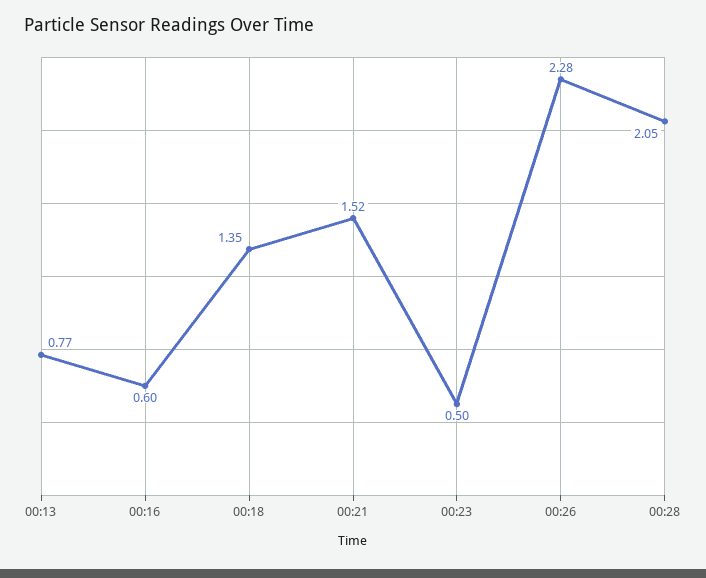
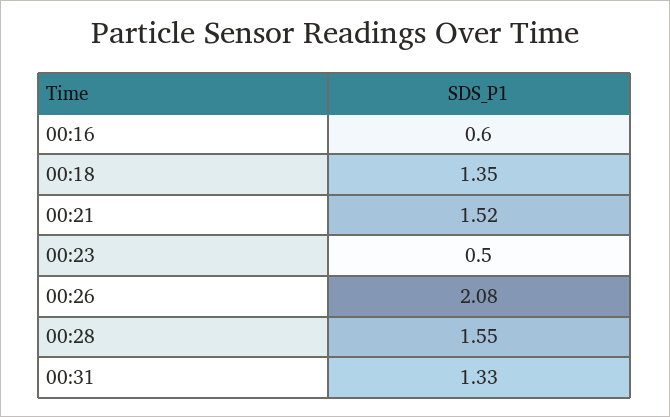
00:13: 0.77 -> none
00:26: 2.28 -> 2.08
00:28: 2.05 -> 1.55
00:31: none -> 1.33

